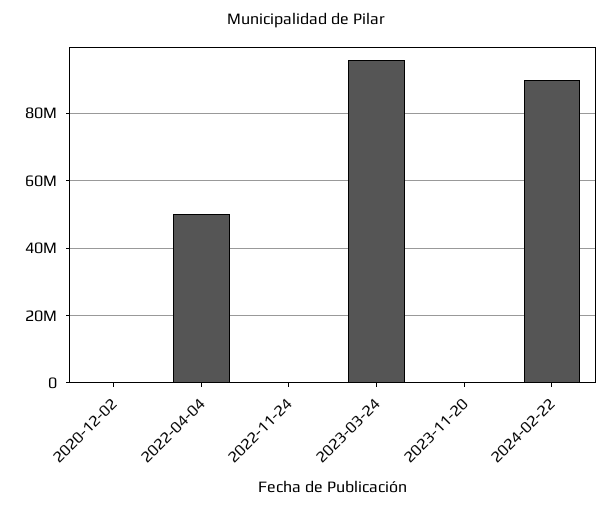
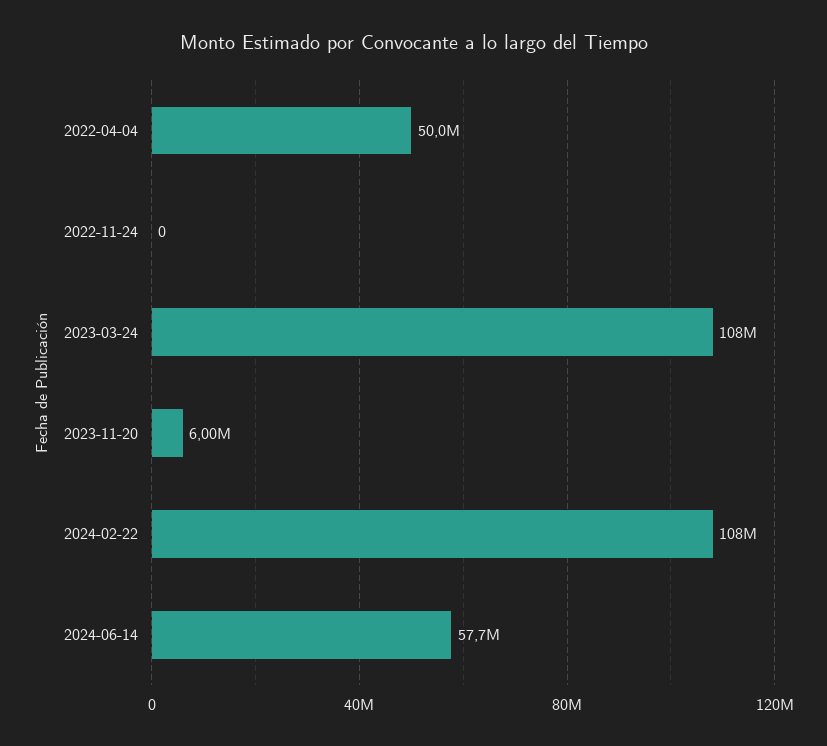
2020-12-02: 0 -> none
2023-03-24: 96000000 -> 108000000
2023-11-20: 0 -> 6000000
2024-02-22: 90000000 -> 108000000
2024-06-14: none -> 57700000

